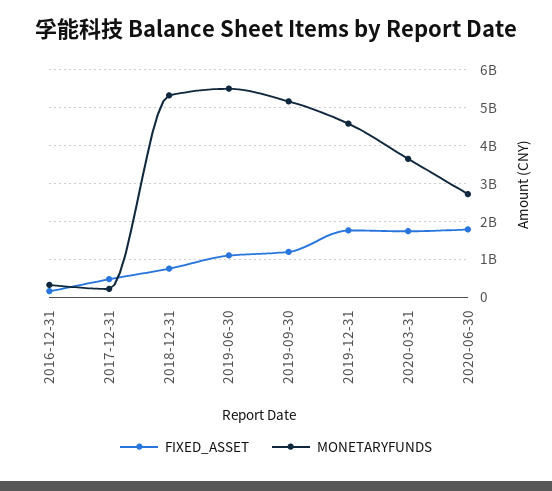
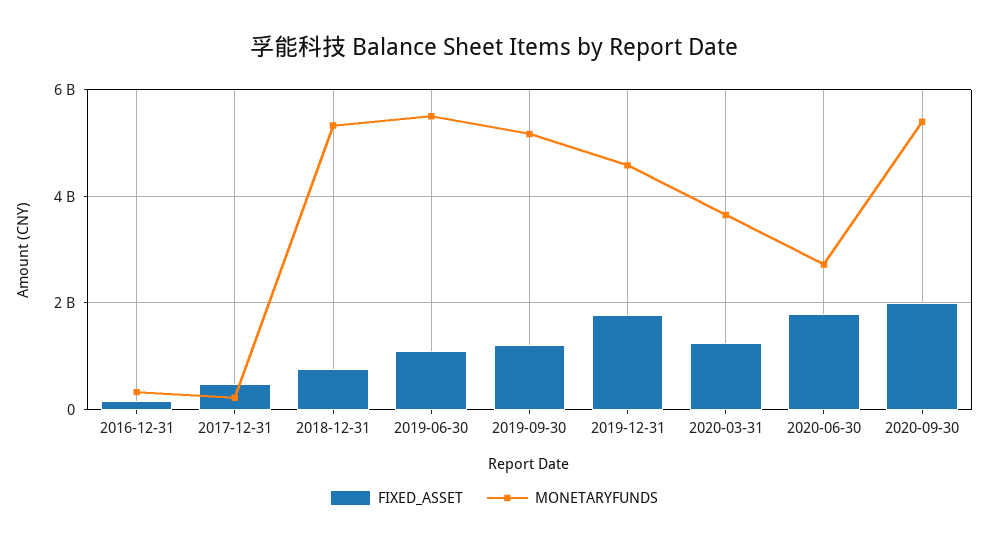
FIXED_ASSET, 2020-03-31: 1800000000 -> 1200000000
FIXED_ASSET, 2020-09-30: none -> 2000000000
MONETARYFUNDS, 2020-09-30: none -> 5400000000

